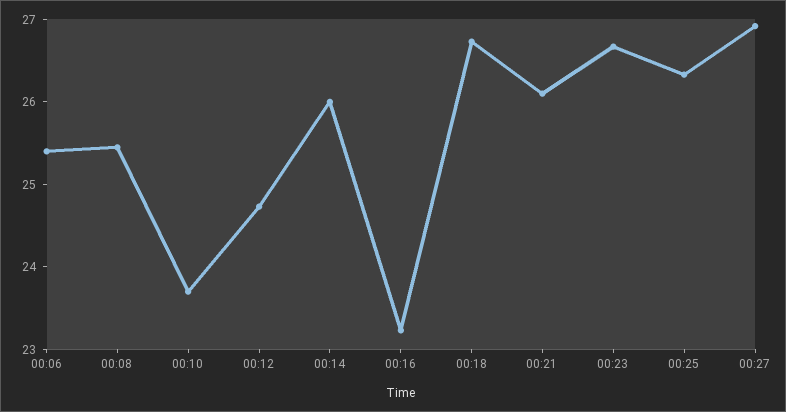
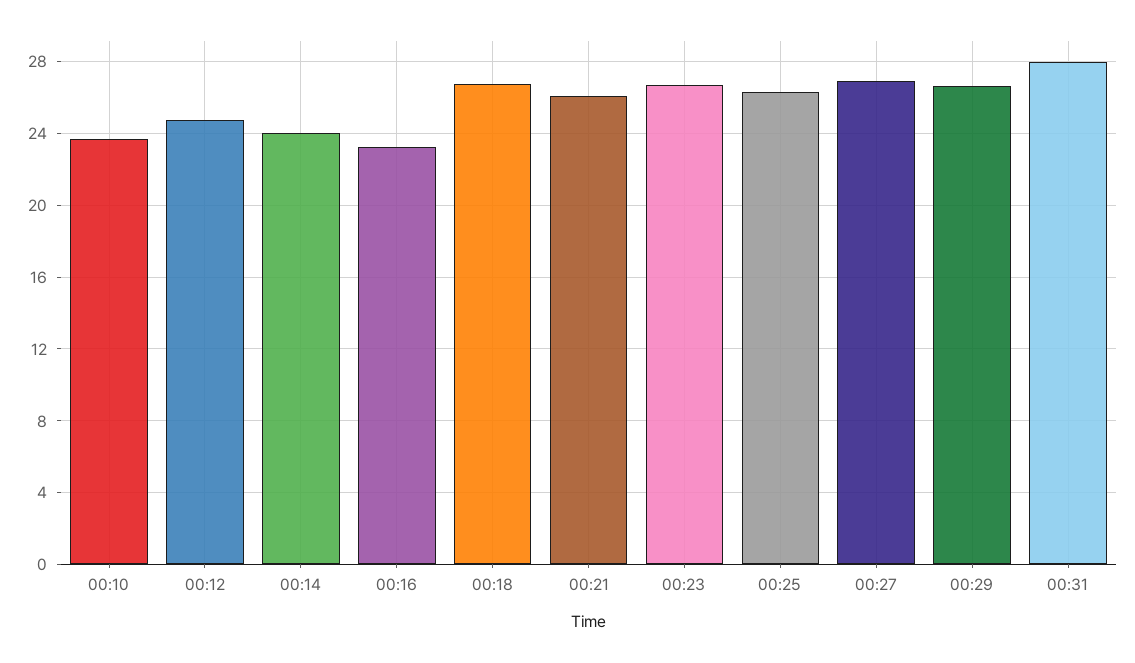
00:06: 25.4 -> none
00:08: 25.4 -> none
00:14: 26 -> 24
00:29: none -> 26.5
00:31: none -> 28

